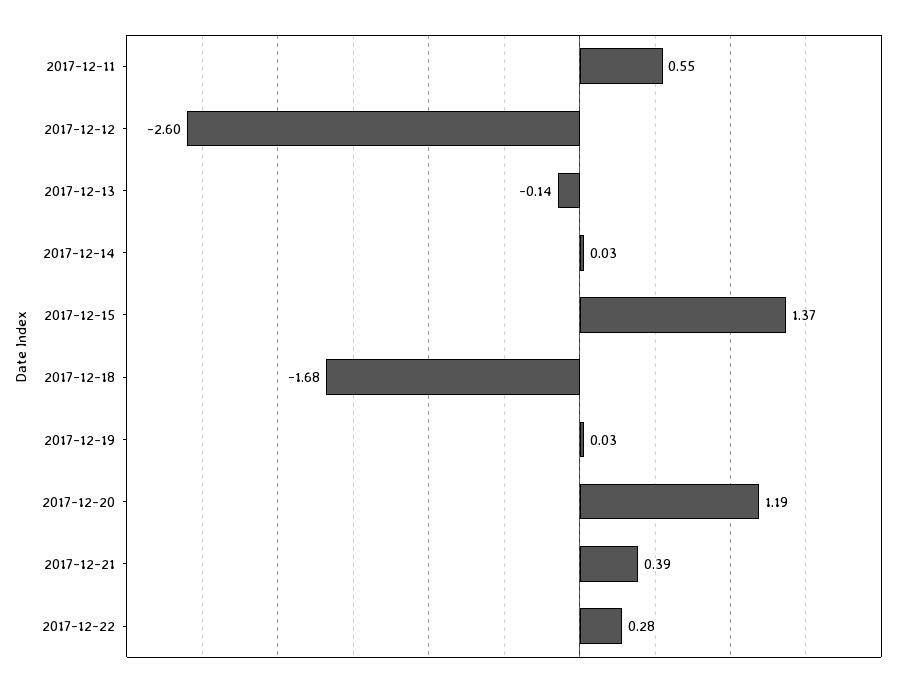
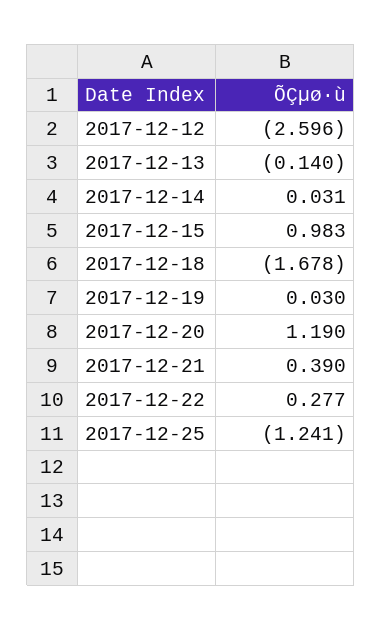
2017-12-11: 0.55 -> none
2017-12-15: 1.37 -> 0.983
2017-12-25: none -> -1.241

